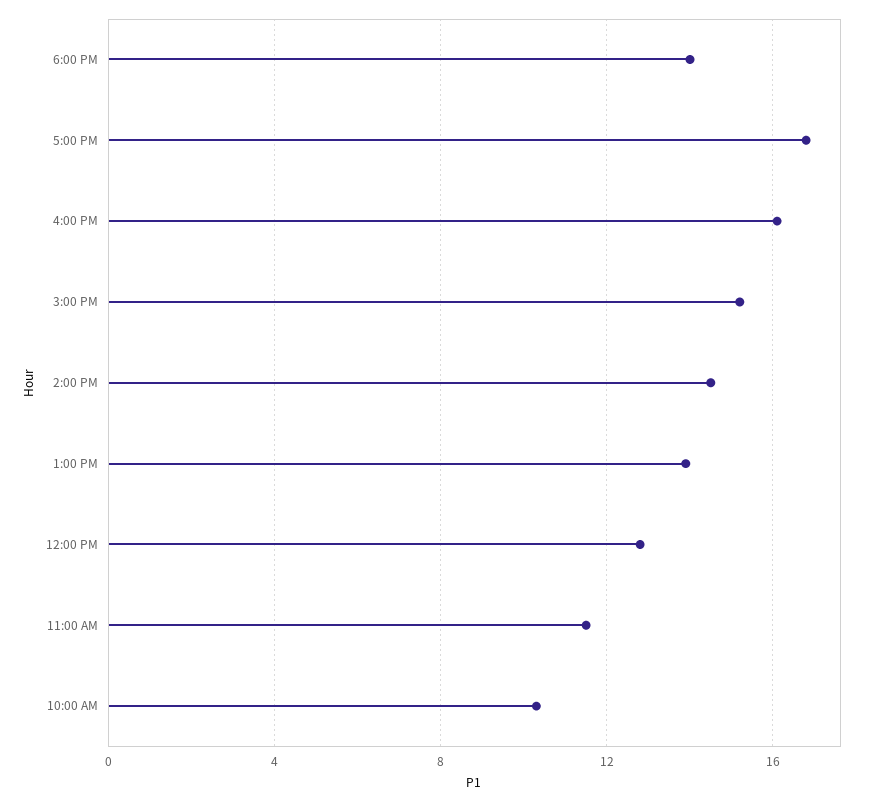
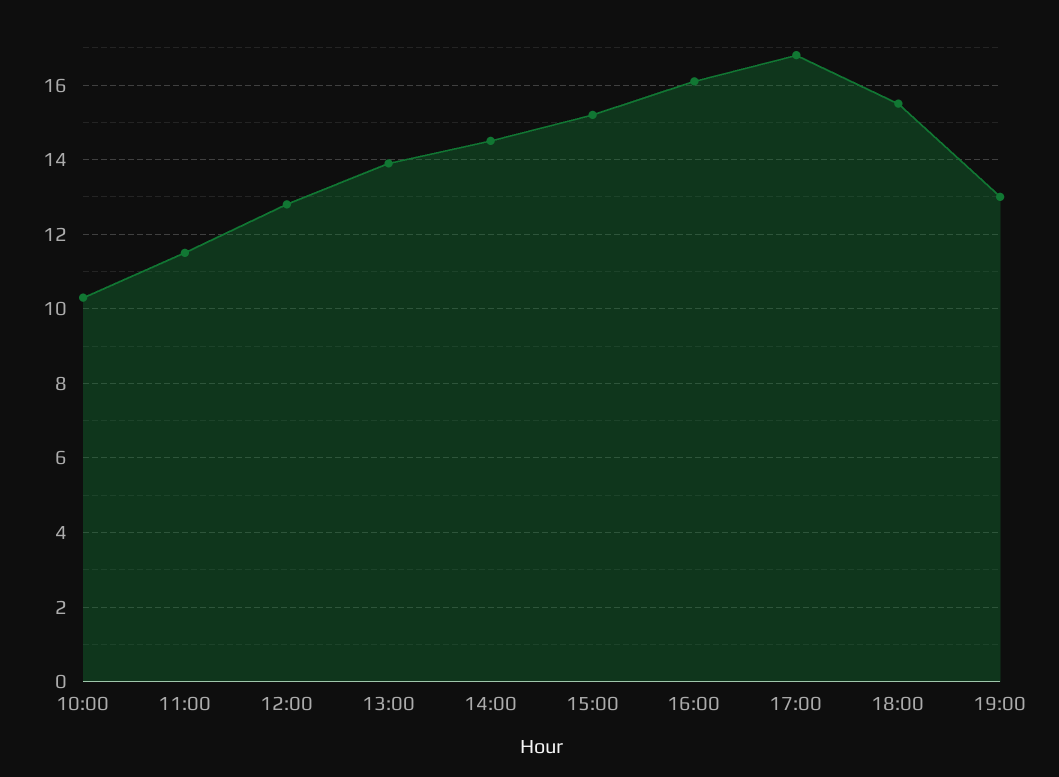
6:00 PM: 14 -> 15.5
19:00: none -> 13

